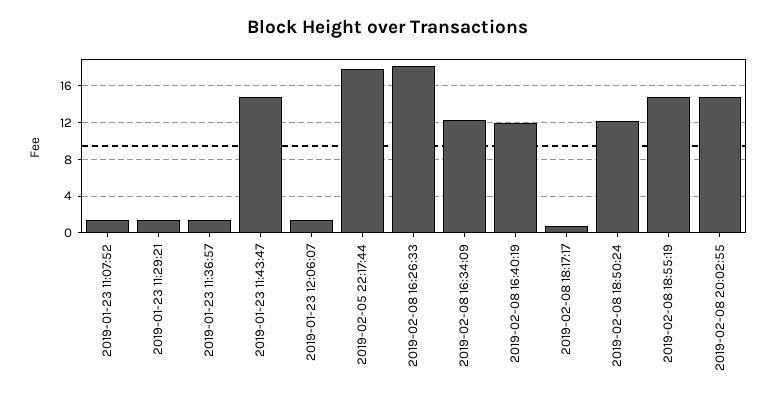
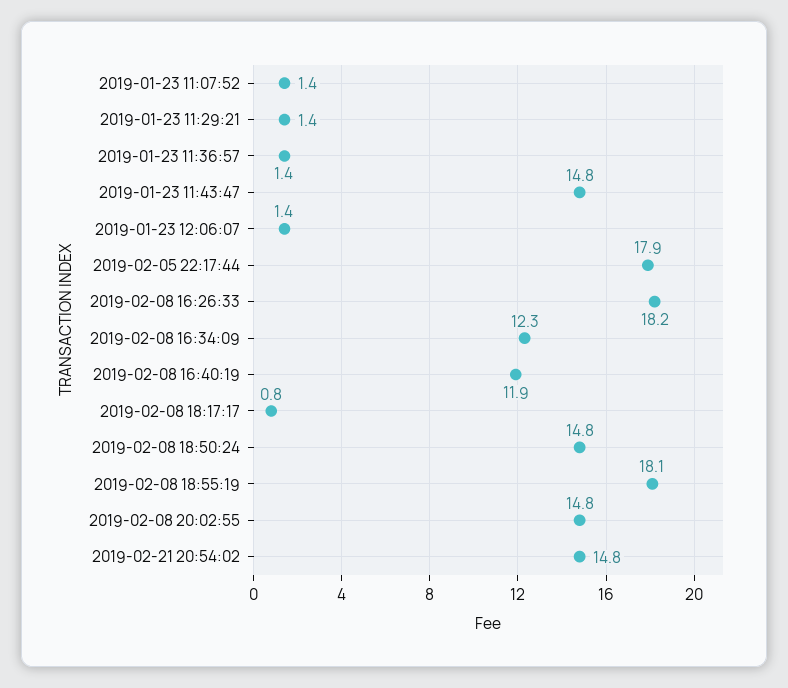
2019-02-08 18:50:24: 12 -> 14.8
2019-02-08 18:55:19: 15 -> 18.1
2019-02-21 20:54:02: none -> 14.8

